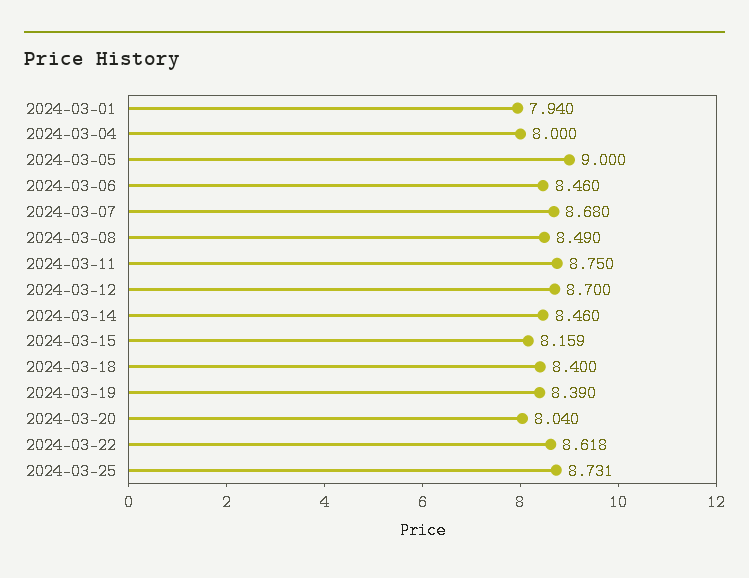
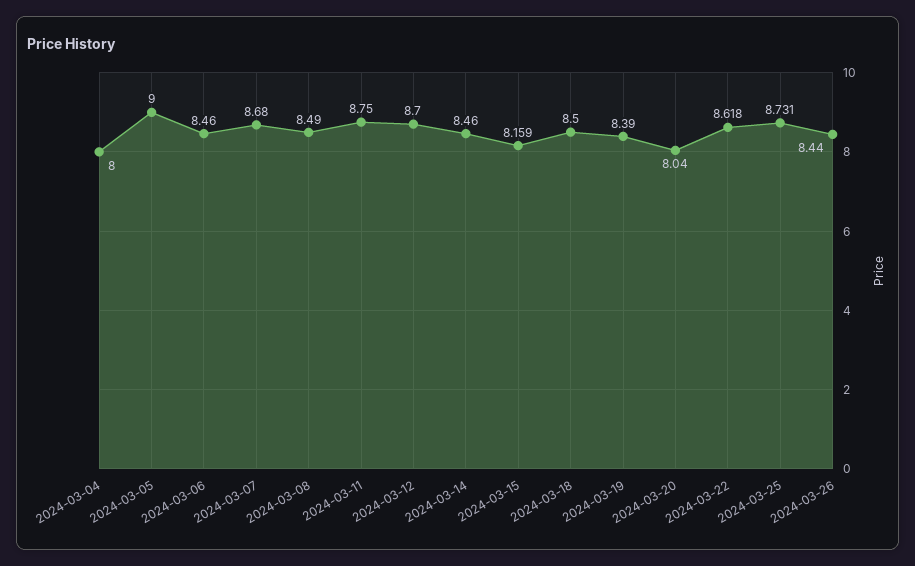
2024-03-01: 7.94 -> none
2024-03-18: 8.4 -> 8.5
2024-03-26: none -> 8.44

